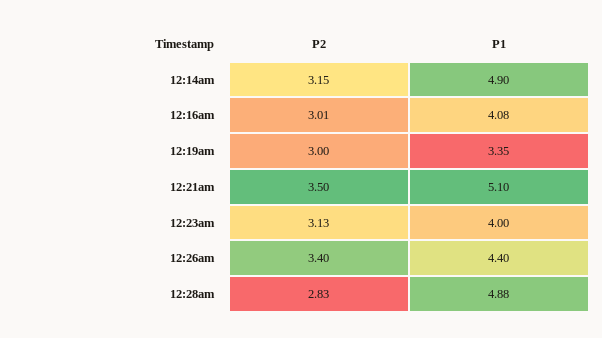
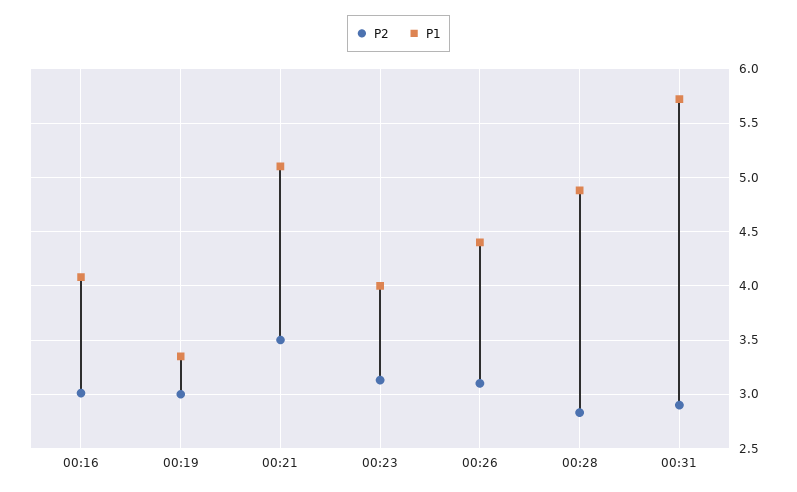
P2, 12:14am: 3.15 -> none
P1, 12:14am: 4.9 -> none
P2, 12:26am: 3.4 -> 3.1
P2, 00:31: none -> 2.9
P1, 00:31: none -> 5.7

